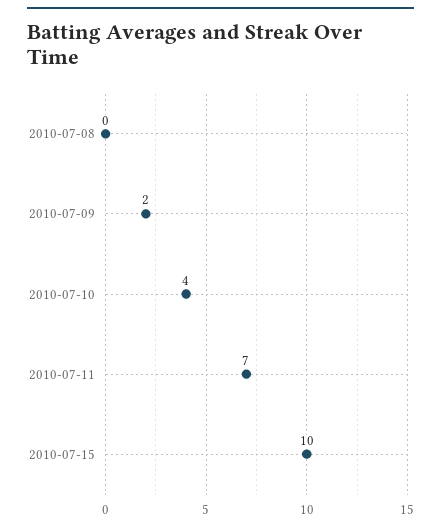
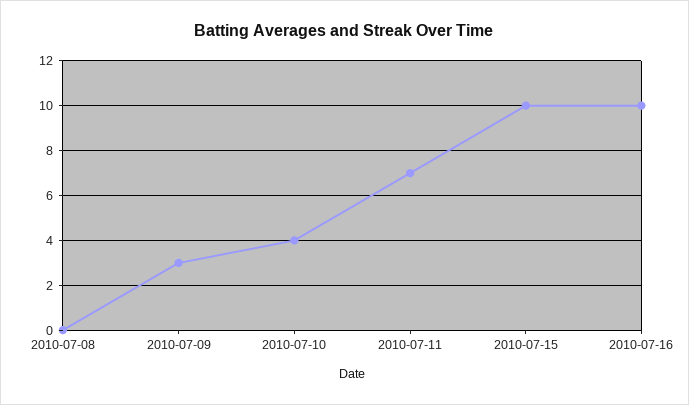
2010-07-09: 2 -> 3
2010-07-16: none -> 10

